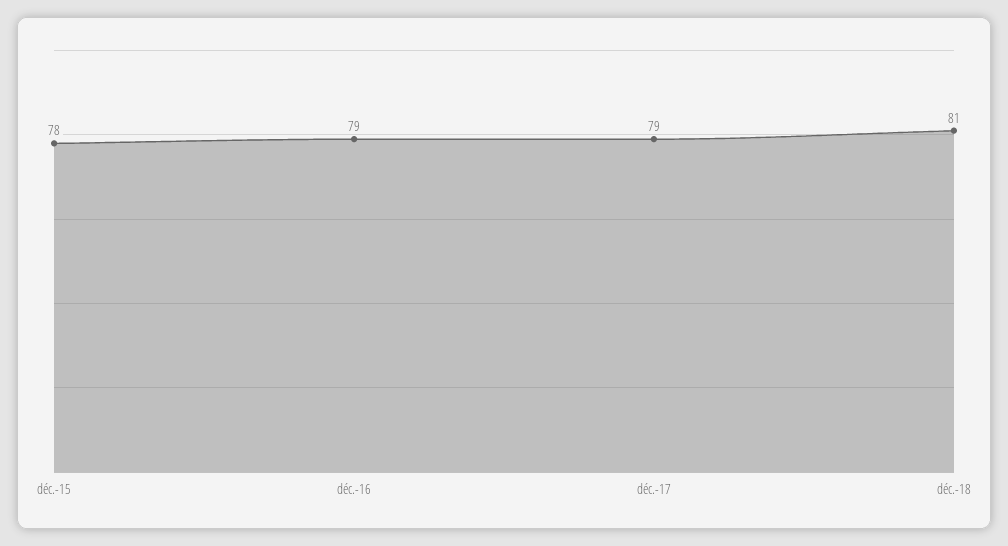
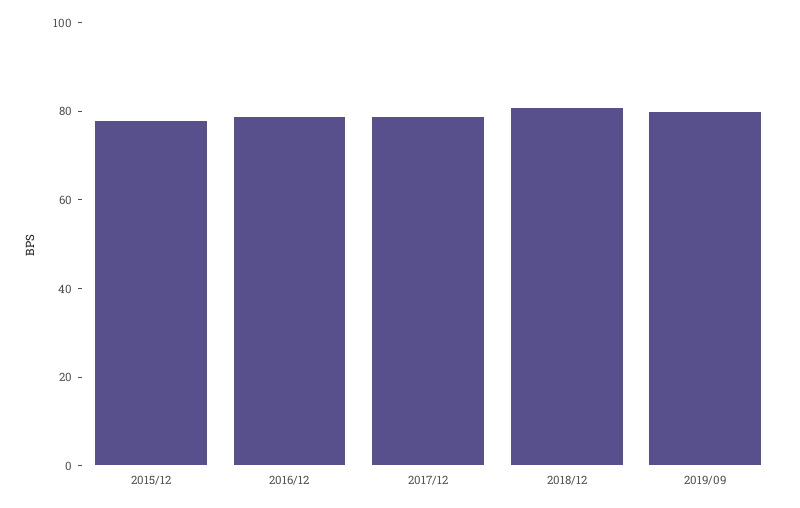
2019/09: none -> 80

